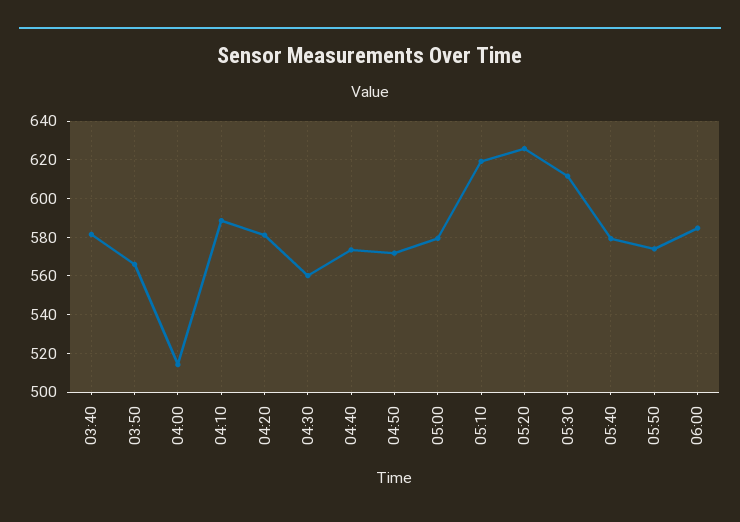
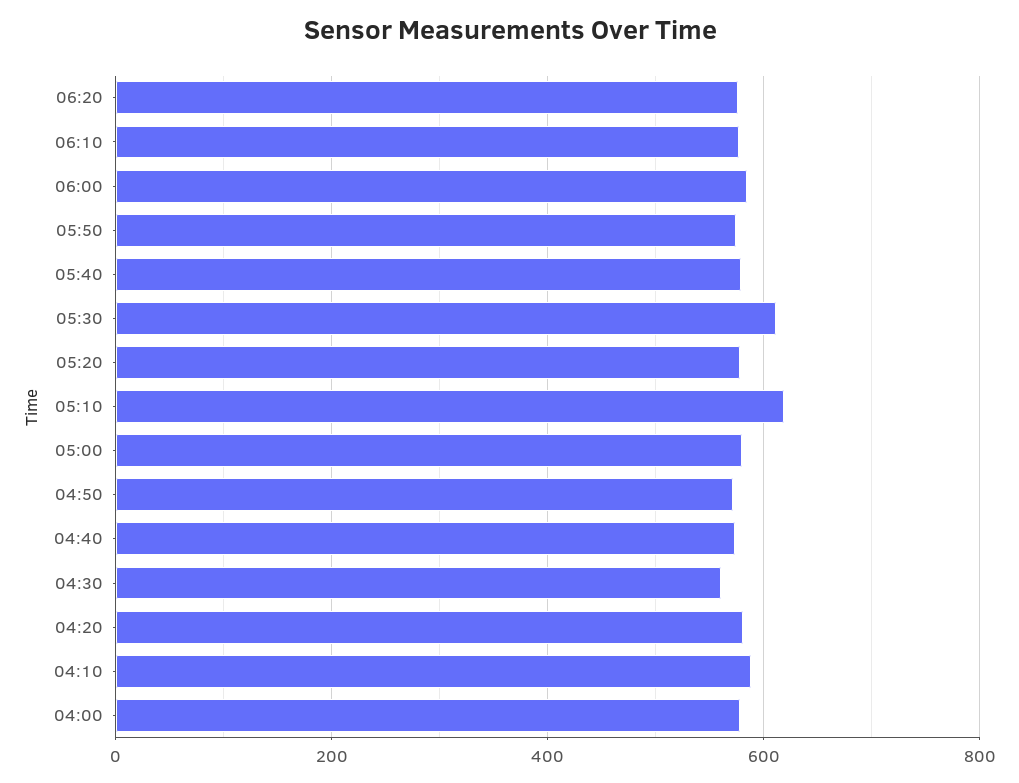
03:40: 580 -> none
03:50: 565 -> none
04:00: 515 -> 580
05:20: 625 -> 580
06:20: none -> 580
06:10: none -> 580

